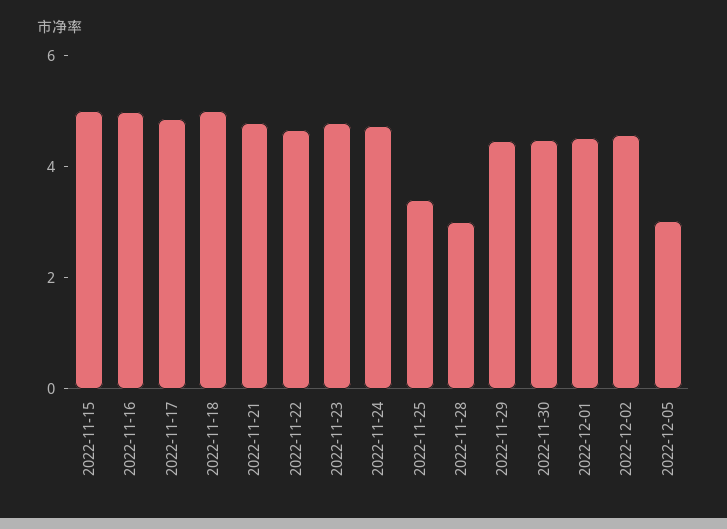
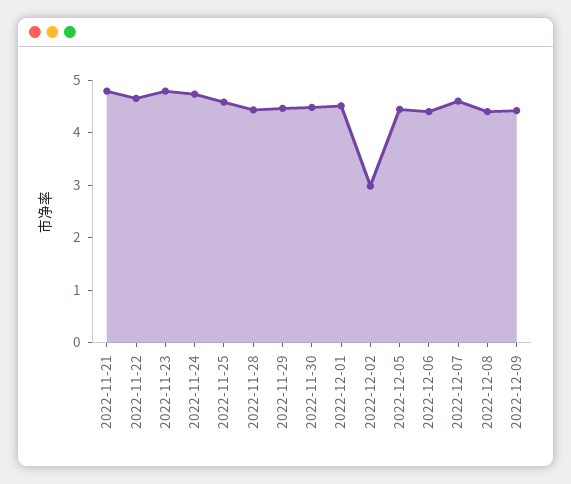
2022-11-15: 5 -> none
2022-11-16: 5 -> none
2022-11-17: 5 -> none
2022-11-18: 5 -> none
2022-11-25: 3.5 -> 4.6
2022-11-28: 3 -> 4.4
2022-12-02: 4.5 -> 3
2022-12-05: 3 -> 4.4
2022-12-06: none -> 4.4
2022-12-07: none -> 4.6
2022-12-08: none -> 4.4
2022-12-09: none -> 4.4

